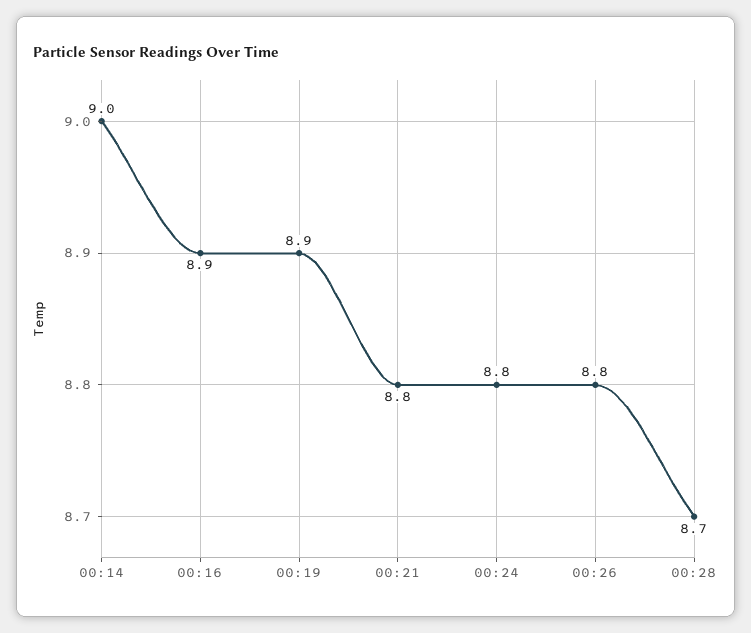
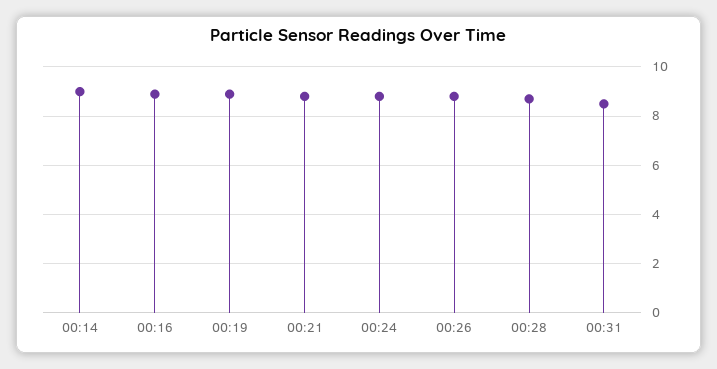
00:31: none -> 8.5

